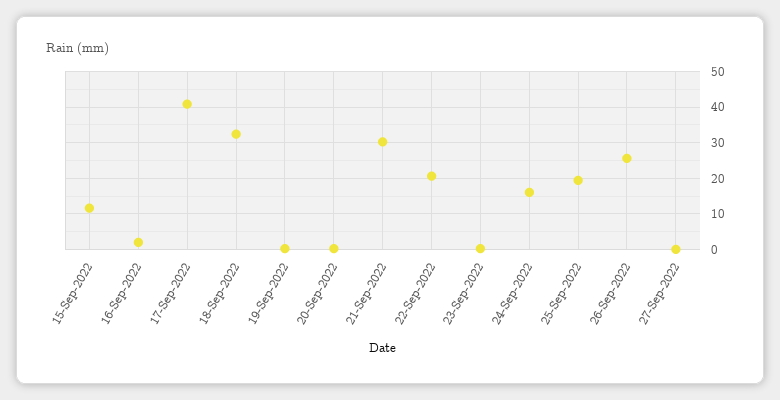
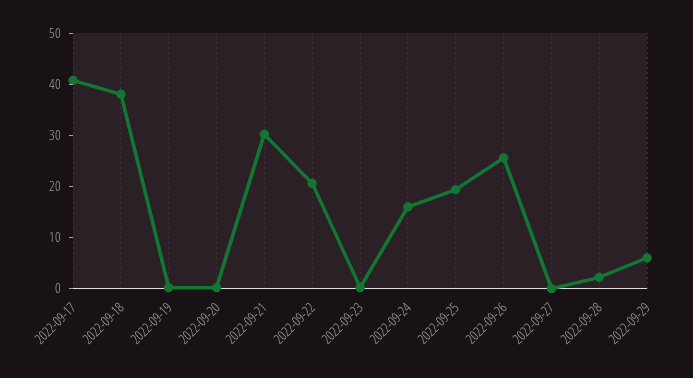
15-Sep-2022: 12 -> none
16-Sep-2022: 2 -> none
18-Sep-2022: 32 -> 38
2022-09-28: none -> 2
2022-09-29: none -> 6

